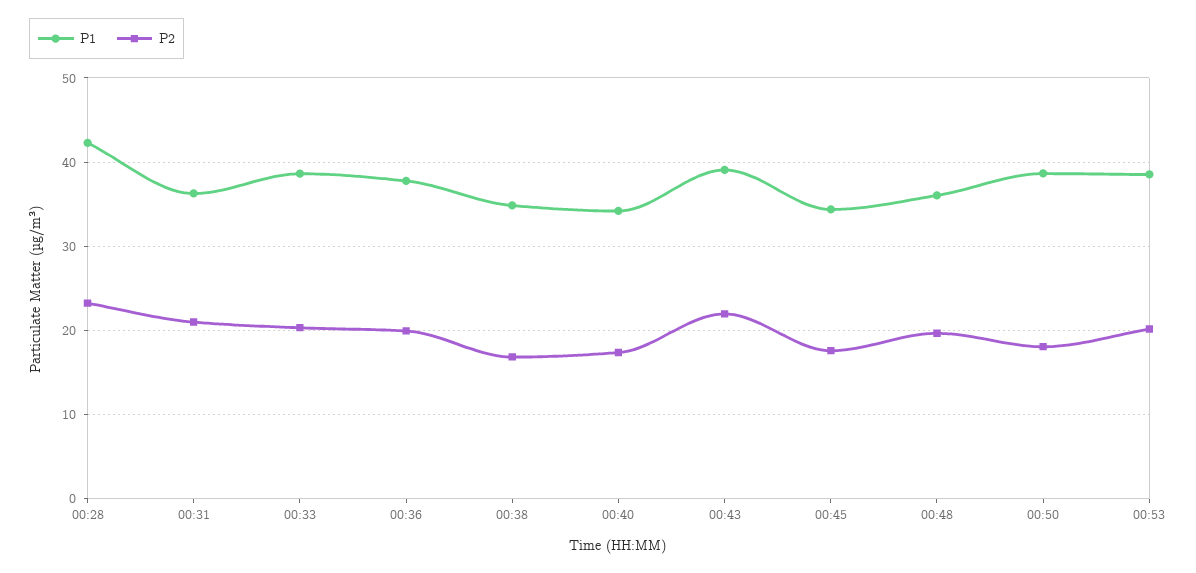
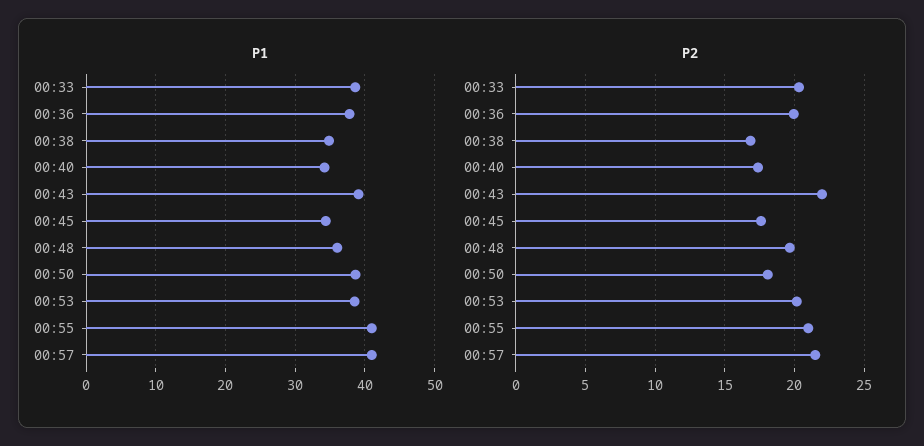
P1, 00:28: 42 -> none
P2, 00:28: 23 -> none
P1, 00:31: 36 -> none
P2, 00:31: 21 -> none
P1, 00:55: none -> 41
P1, 00:57: none -> 41
P2, 00:55: none -> 21
P2, 00:57: none -> 21.5

